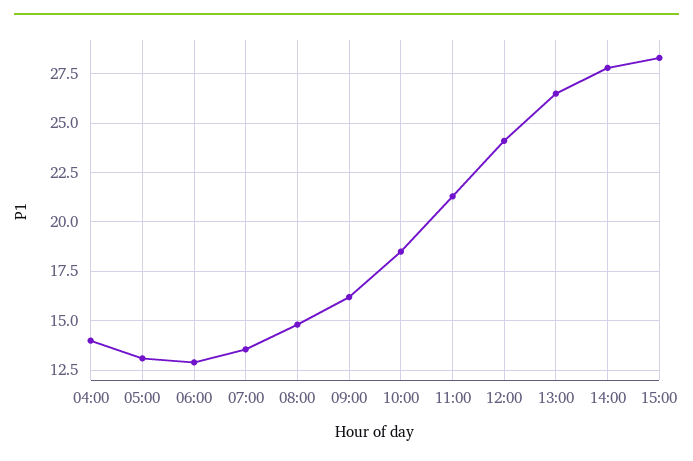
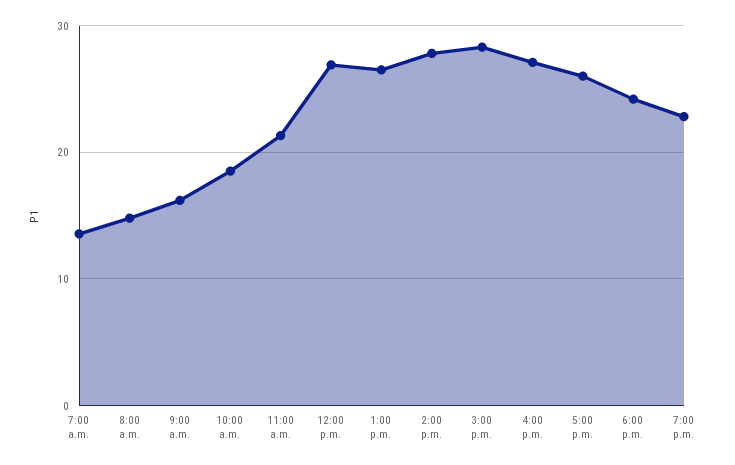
04:00: 14 -> none
05:00: 13 -> none
06:00: 13 -> none
12:00: 24 -> 27
4:00 p.m.: none -> 27
5:00 p.m.: none -> 26
6:00 p.m.: none -> 24
7:00 p.m.: none -> 23

